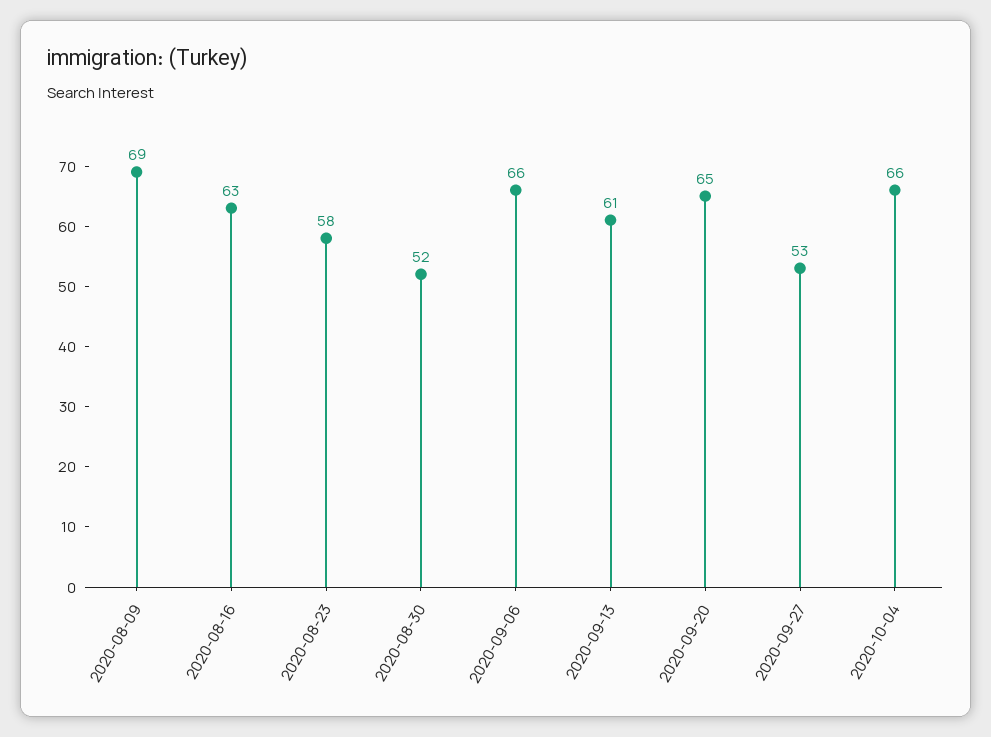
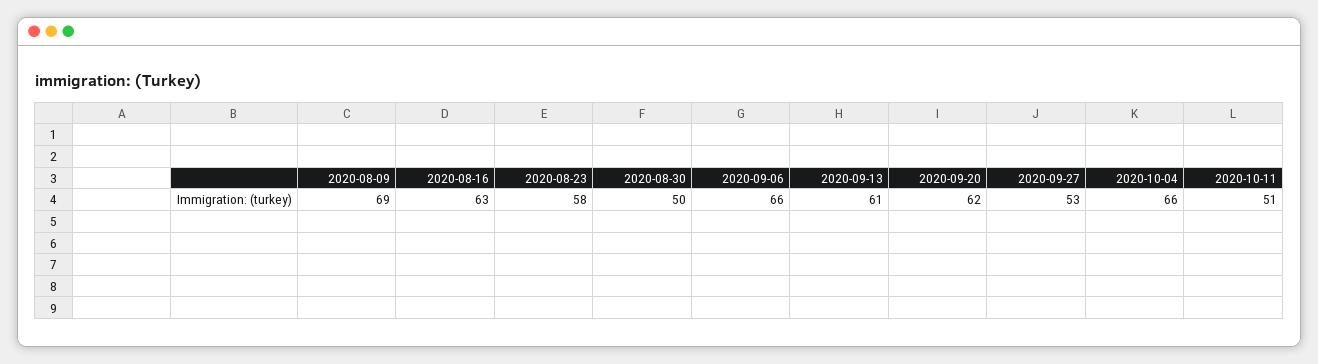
2020-08-30: 52 -> 50
2020-09-20: 65 -> 62
2020-10-11: none -> 51

